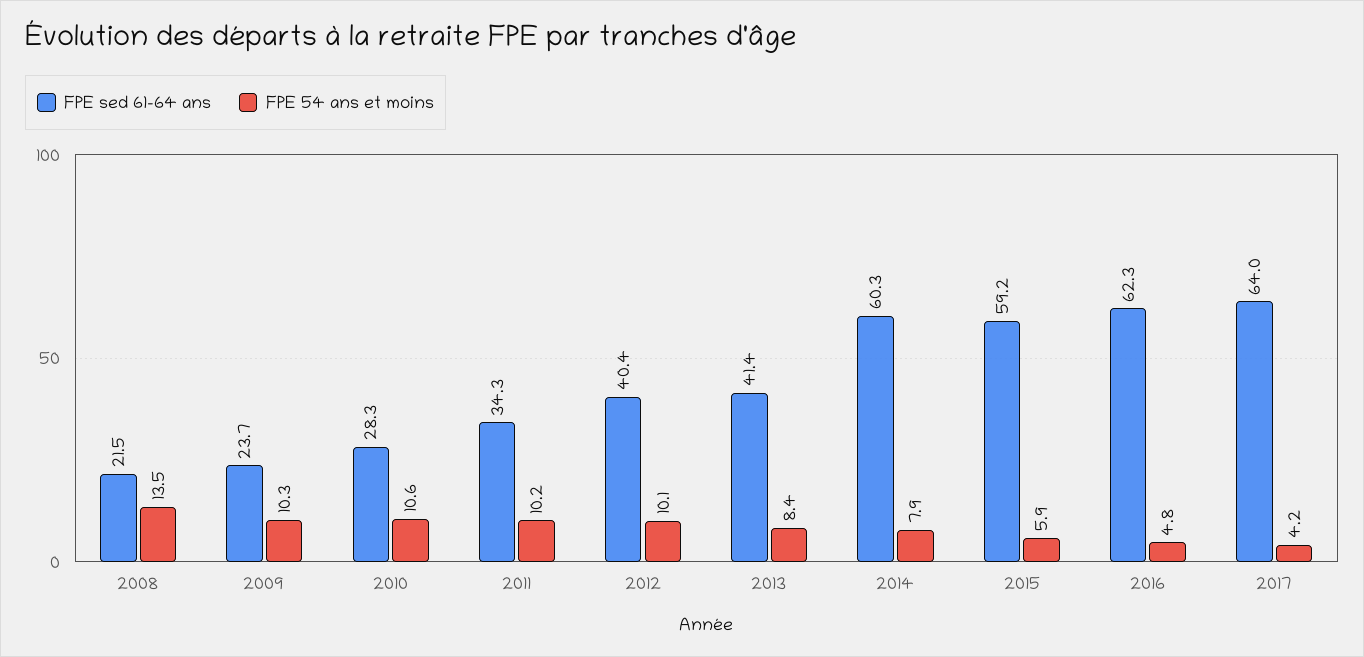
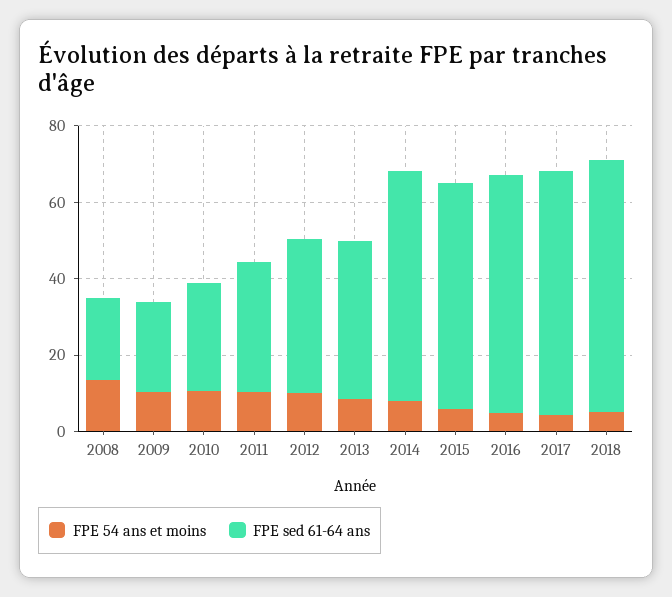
FPE 54 ans et moins, 2018: none -> 5
FPE sed 61-64 ans, 2018: none -> 65

